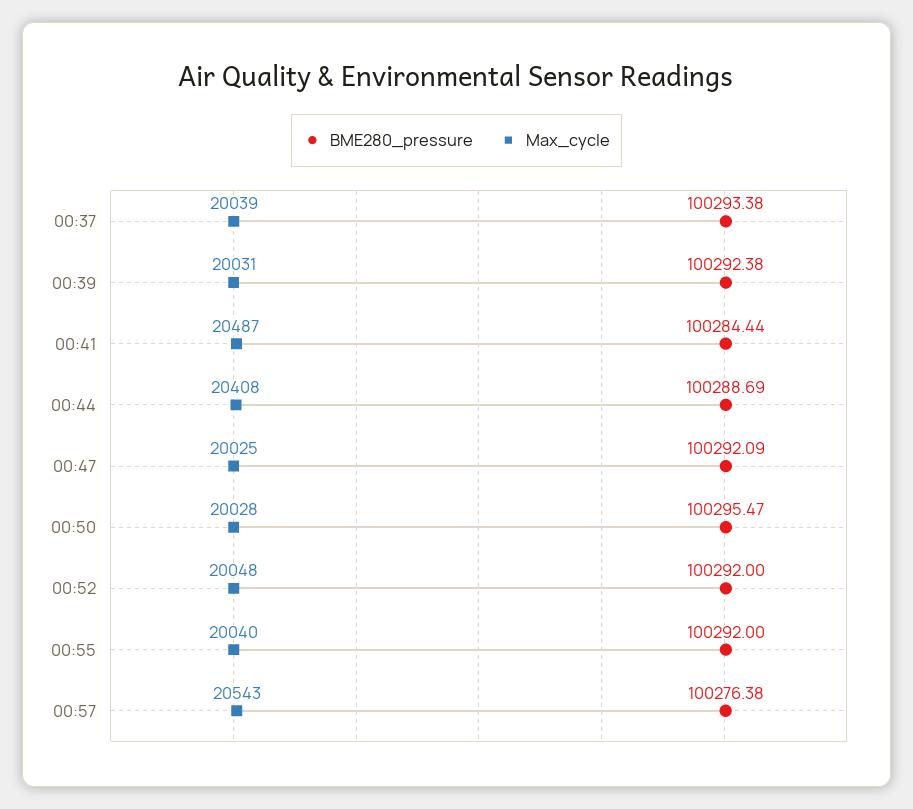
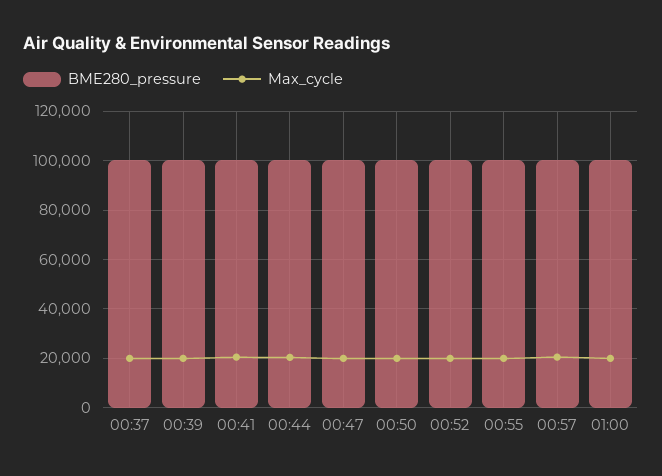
BME280_pressure, 01:00: none -> 100000
Max_cycle, 01:00: none -> 20000

